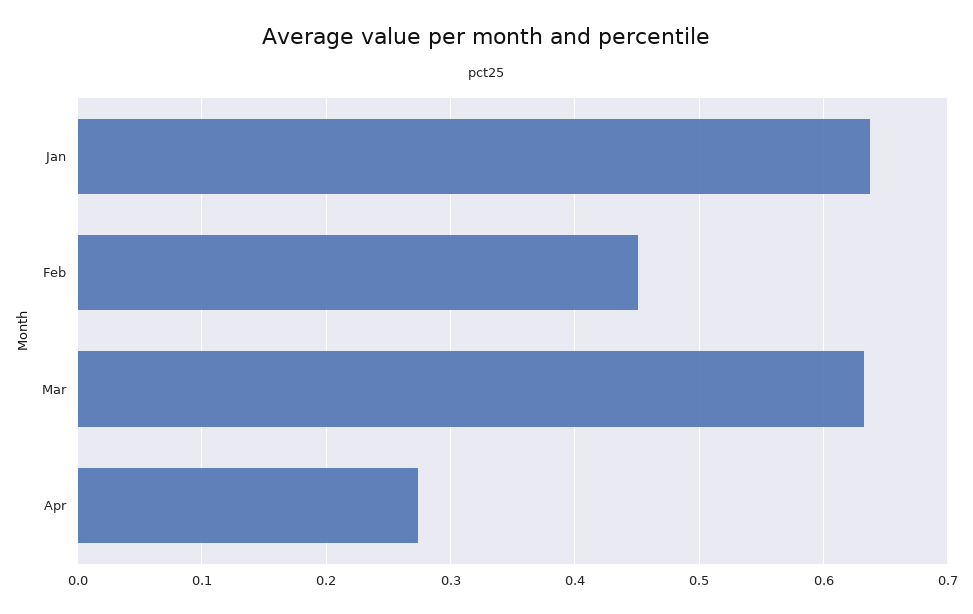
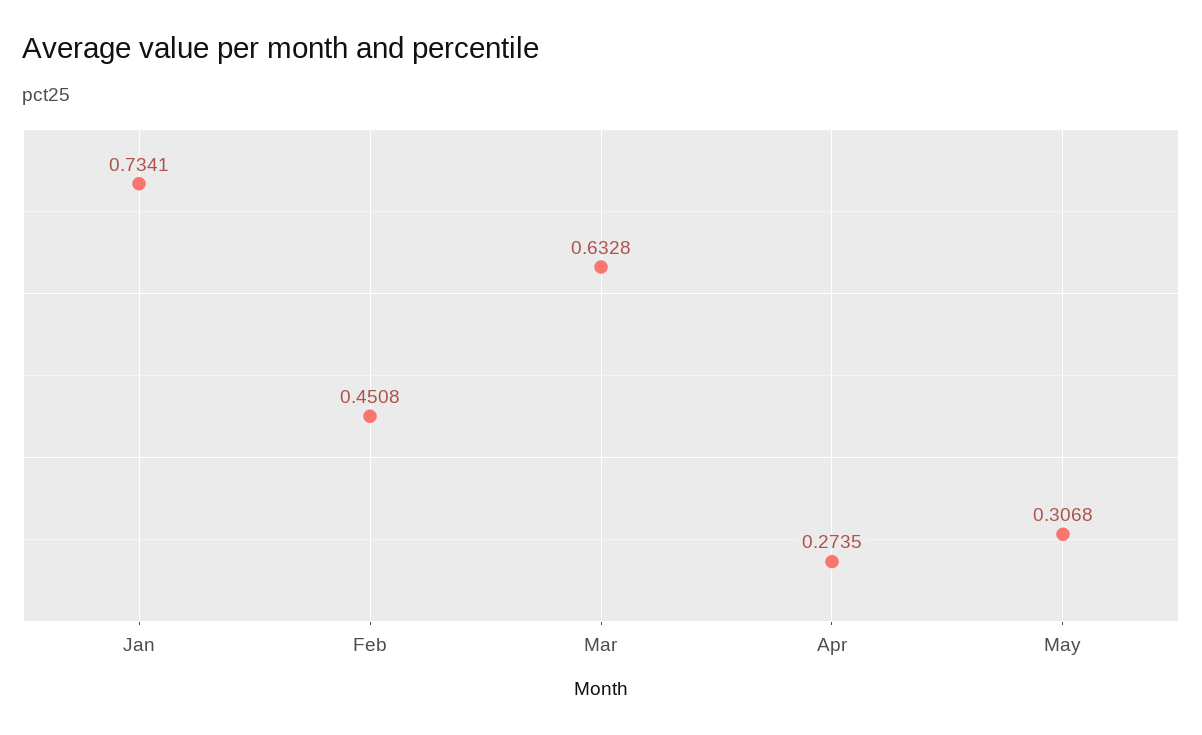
Jan: 0.64 -> 0.7341
May: none -> 0.3068

